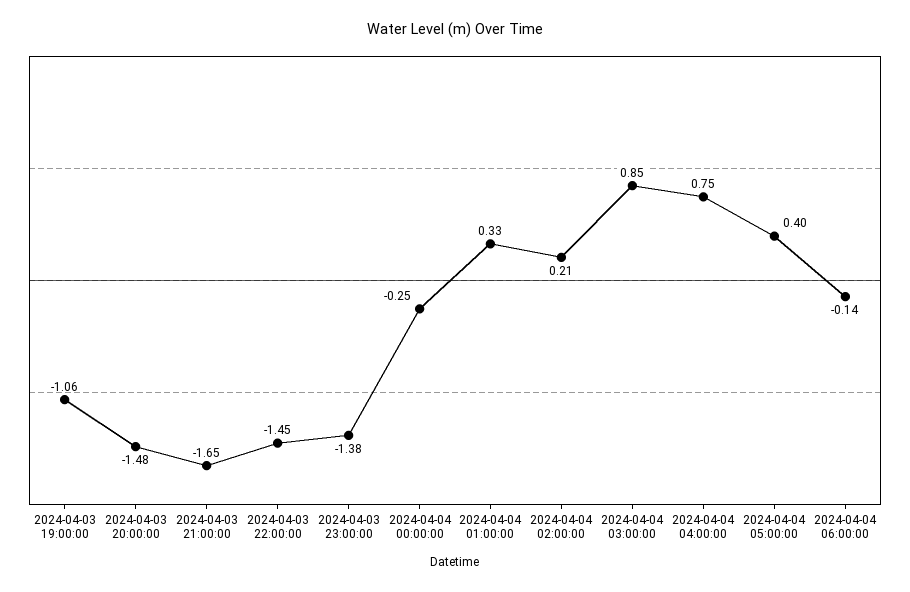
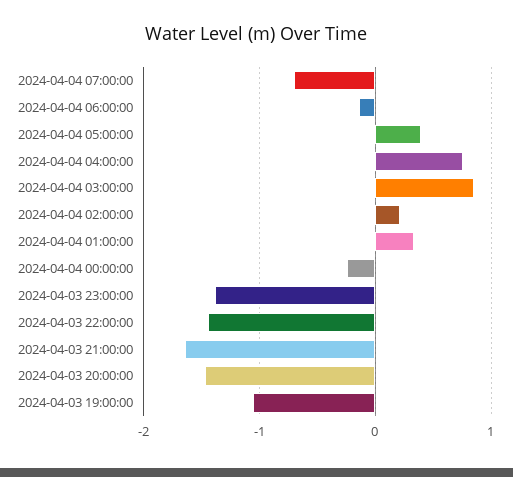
2024-04-04 07:00:00: none -> -0.7

